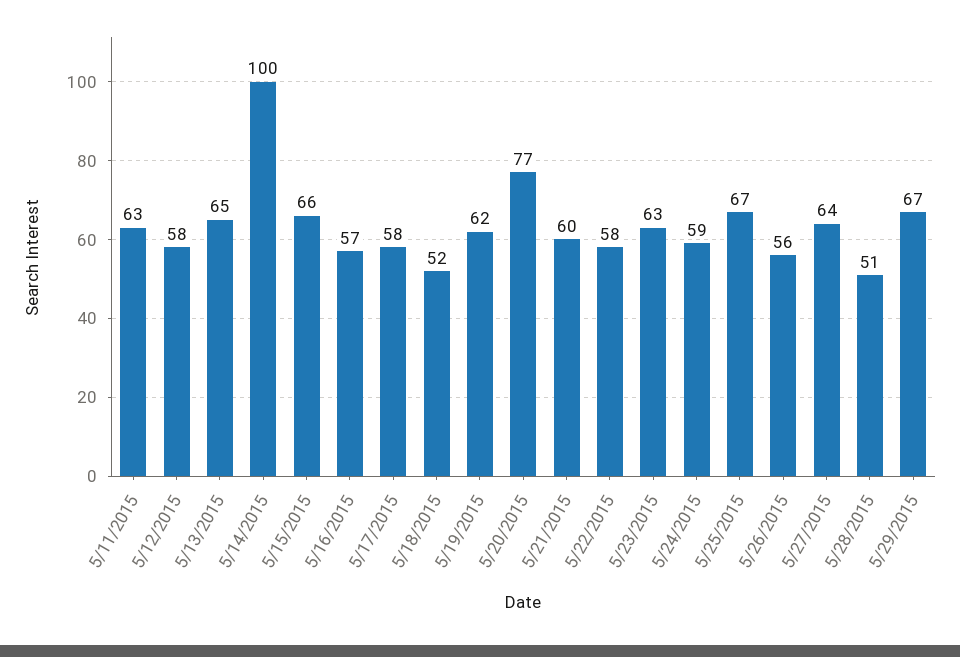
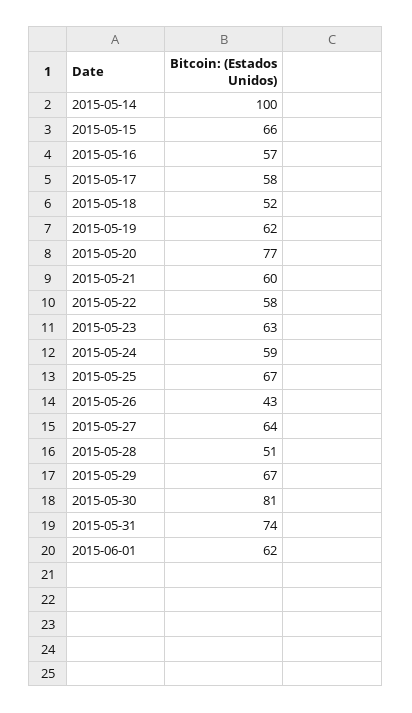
5/11/2015: 63 -> none
5/12/2015: 58 -> none
5/13/2015: 65 -> none
5/26/2015: 56 -> 43
2015-05-30: none -> 81
2015-05-31: none -> 74
2015-06-01: none -> 62

